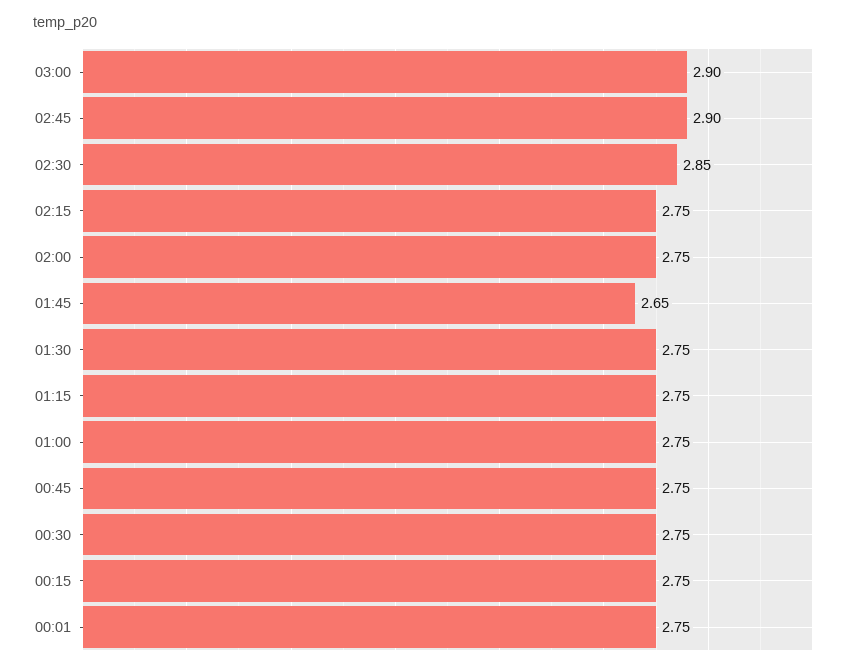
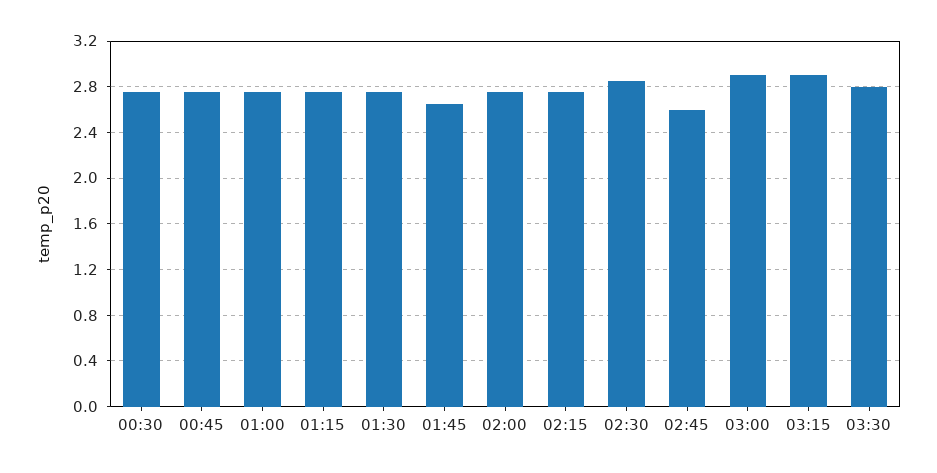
02:45: 2.9 -> 2.6
00:15: 2.75 -> none
00:01: 2.75 -> none
03:15: none -> 2.9
03:30: none -> 2.8

